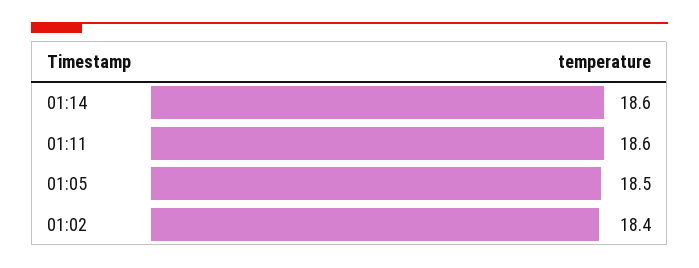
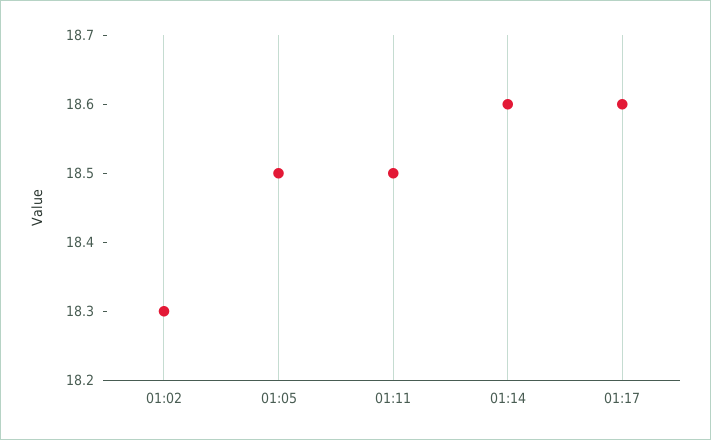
01:11: 18.6 -> 18.5
01:02: 18.4 -> 18.3
01:17: none -> 18.6

